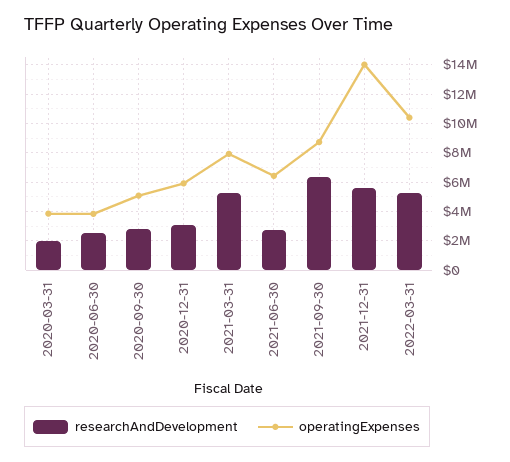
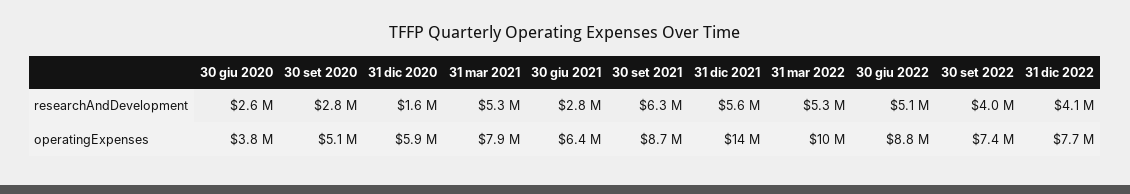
researchAndDevelopment, 2020-03-31: 2000000 -> none
operatingExpenses, 2020-03-31: 4000000 -> none
researchAndDevelopment, 2020-12-31: 3000000 -> 1600000
researchAndDevelopment, 30 giu 2022: none -> 5100000
researchAndDevelopment, 30 set 2022: none -> 4000000
researchAndDevelopment, 31 dic 2022: none -> 4100000
operatingExpenses, 30 giu 2022: none -> 8800000
operatingExpenses, 30 set 2022: none -> 7400000
operatingExpenses, 31 dic 2022: none -> 7700000

